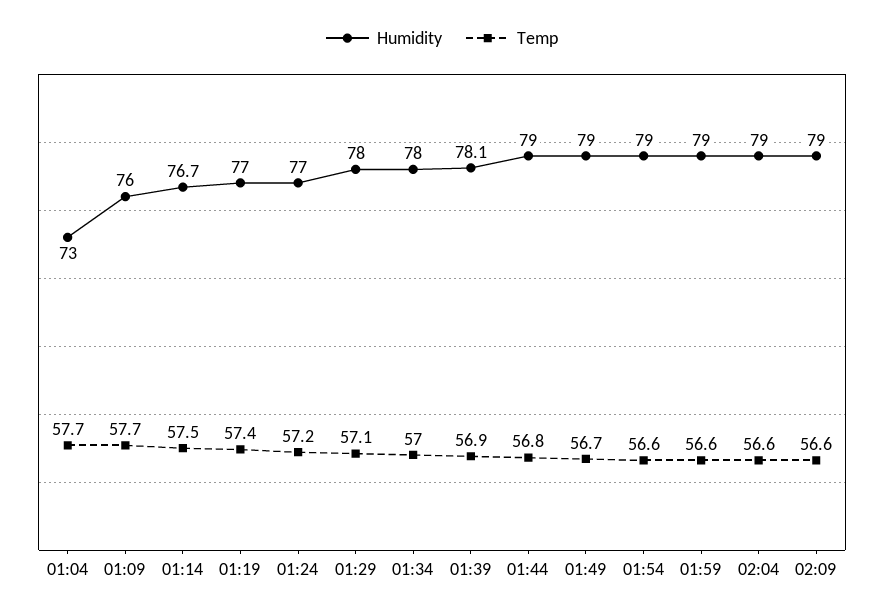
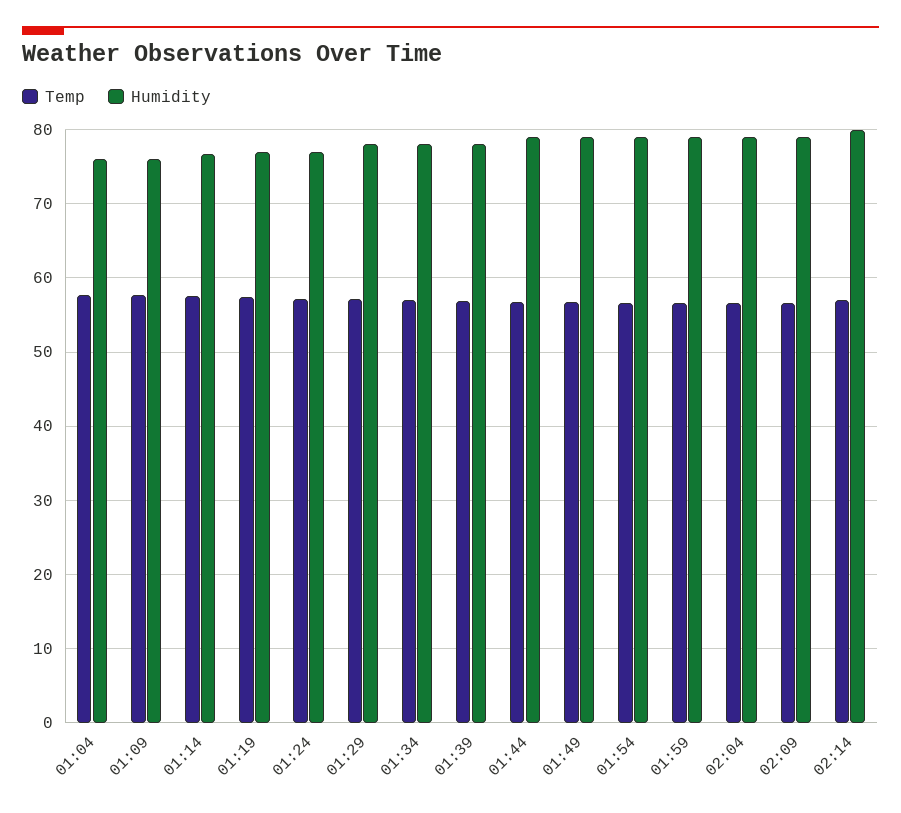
Humidity, 01:04: 73 -> 76
Temp, 02:14: none -> 57
Humidity, 02:14: none -> 80

